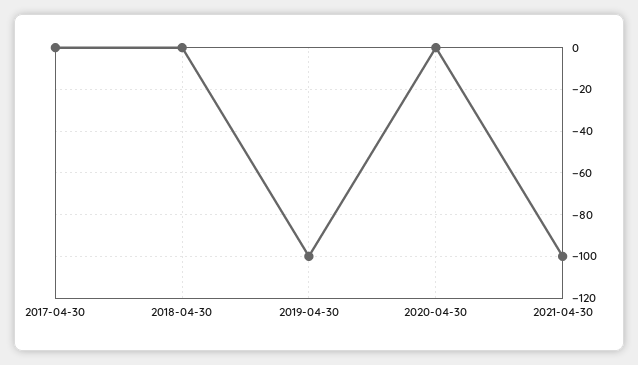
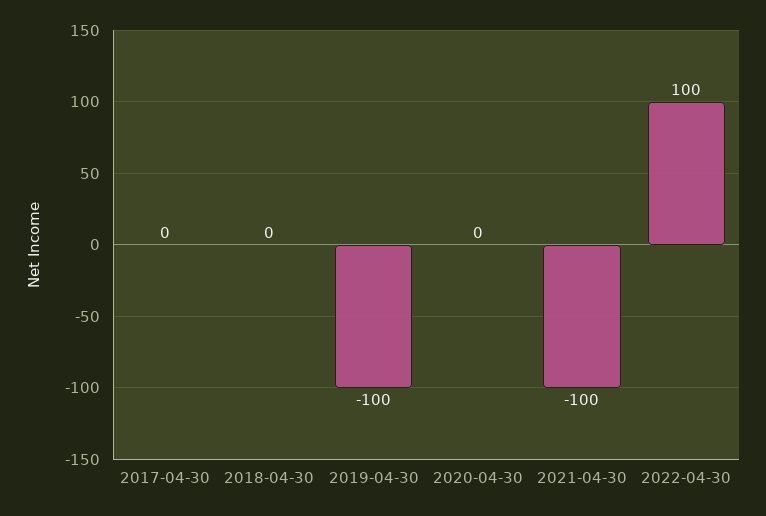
2022-04-30: none -> 100

